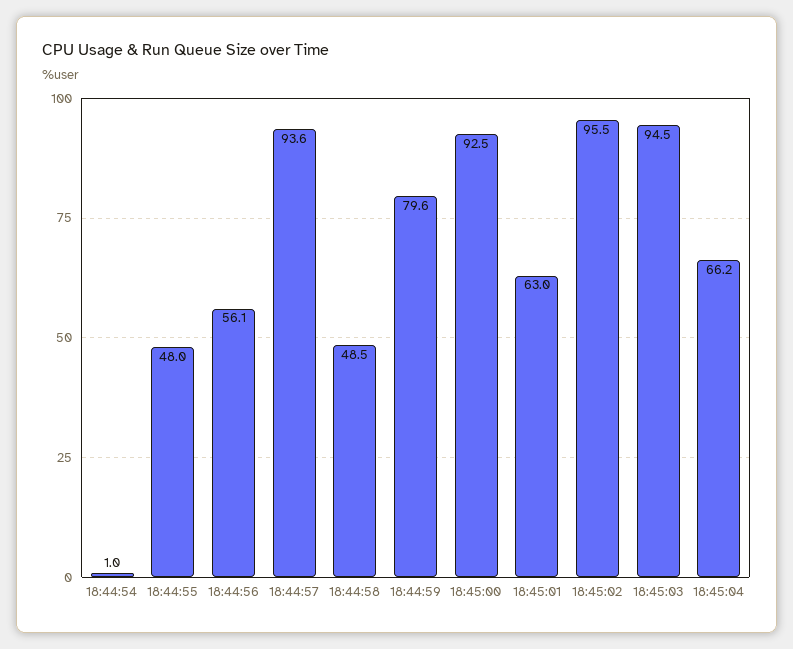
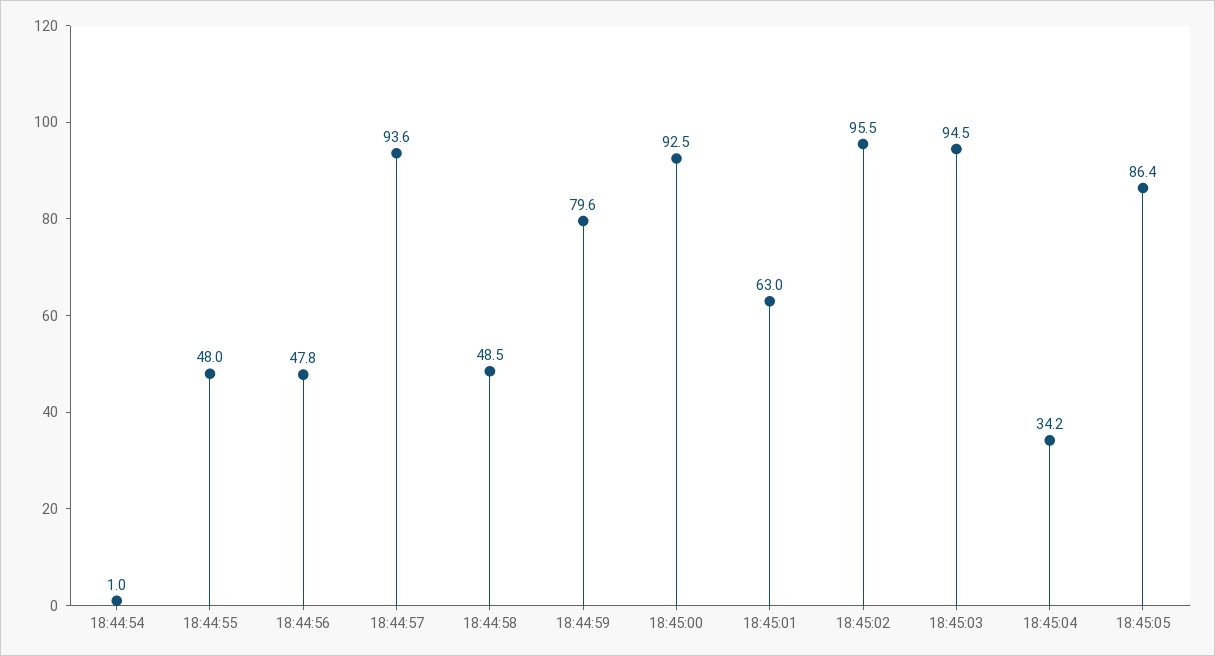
18:44:56: 56.1 -> 47.8
18:45:04: 66.2 -> 34.2
18:45:05: none -> 86.4

